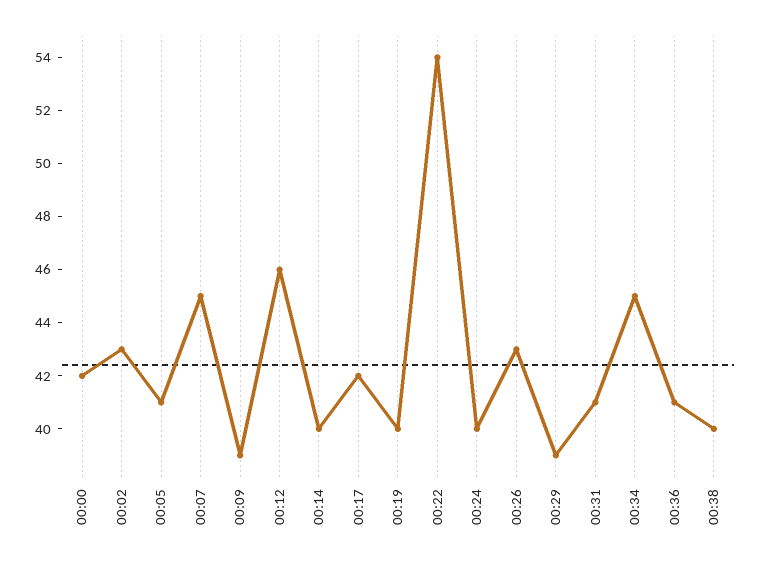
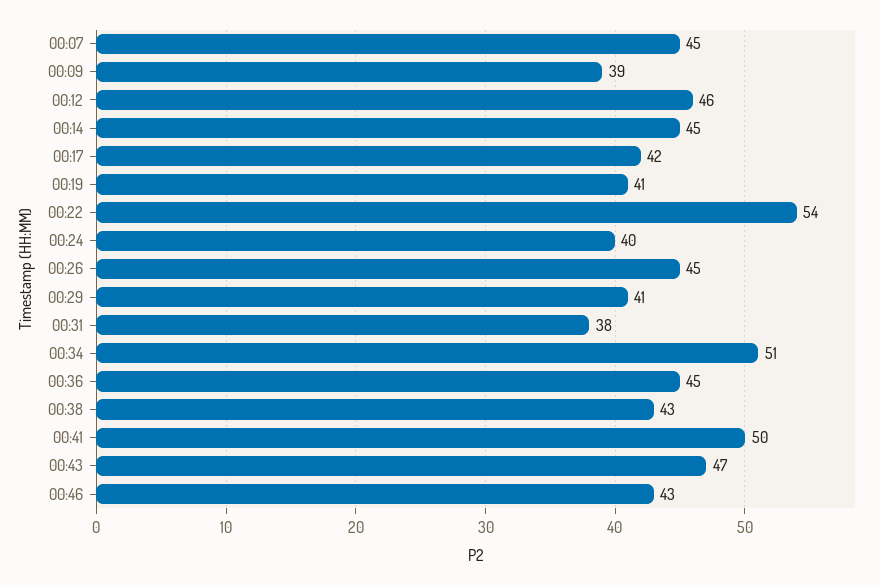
00:00: 42 -> none
00:02: 43 -> none
00:05: 41 -> none
00:14: 40 -> 45
00:19: 40 -> 41
00:26: 43 -> 45
00:29: 39 -> 41
00:31: 41 -> 38
00:34: 45 -> 51
00:36: 41 -> 45
00:38: 40 -> 43
00:41: none -> 50
00:43: none -> 47
00:46: none -> 43

